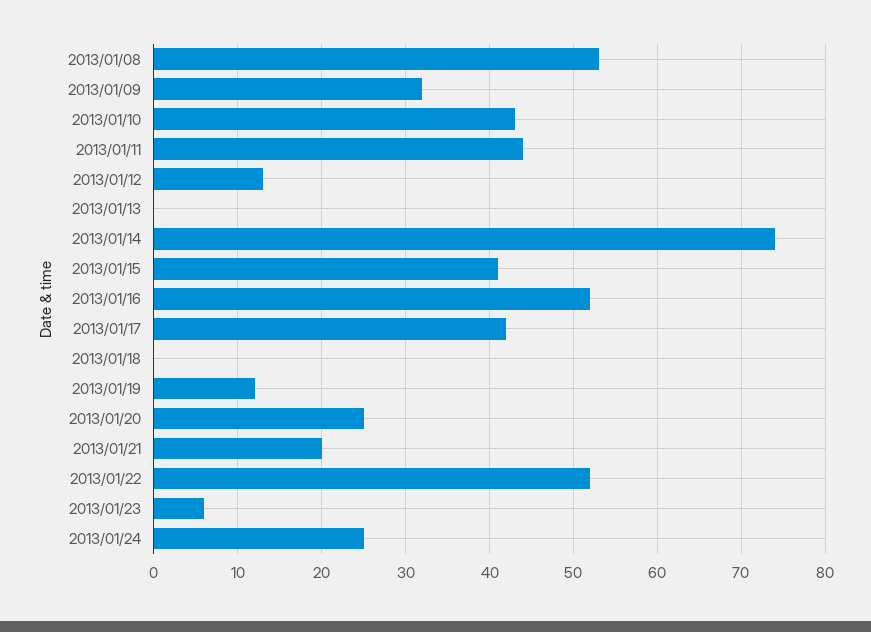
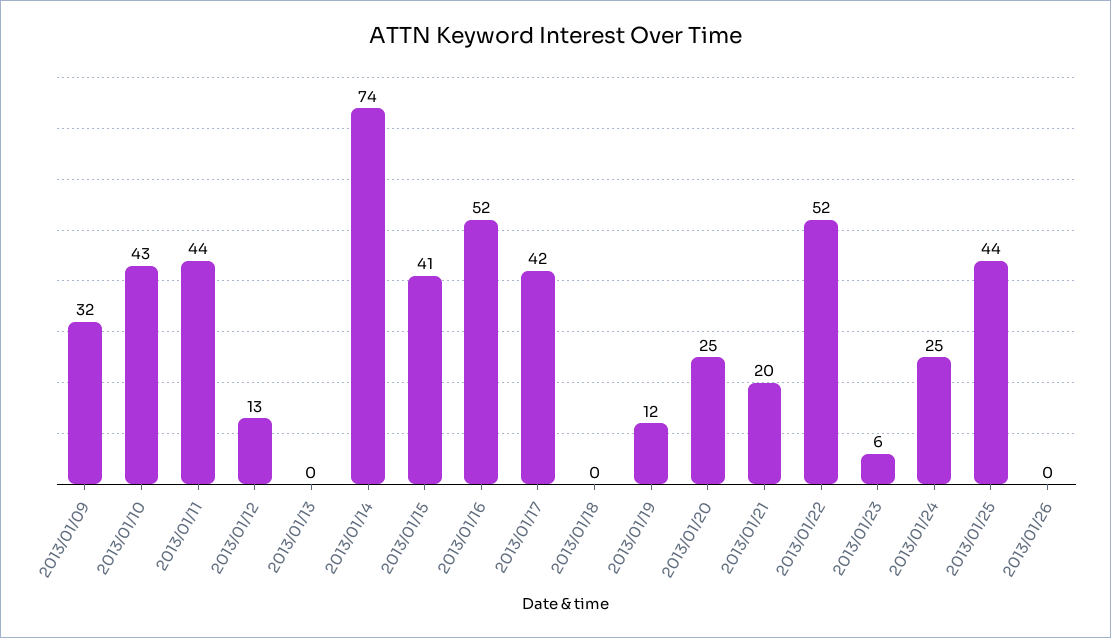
2013/01/08: 53 -> none
2013/01/25: none -> 44
2013/01/26: none -> 0

